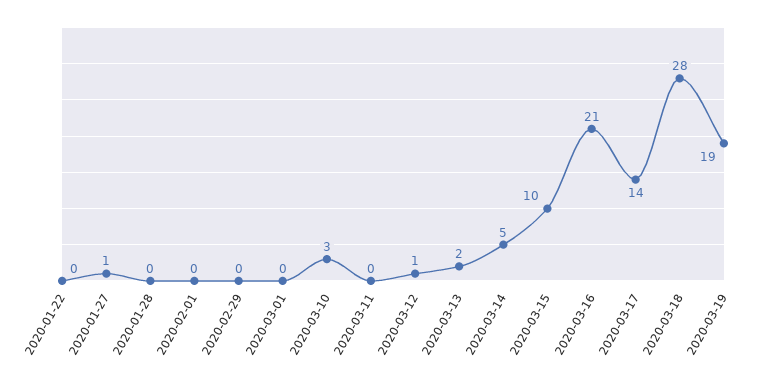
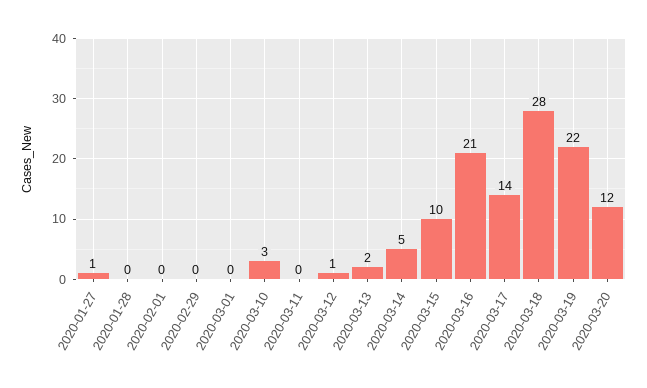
2020-01-22: 0 -> none
2020-03-19: 19 -> 22
2020-03-20: none -> 12

